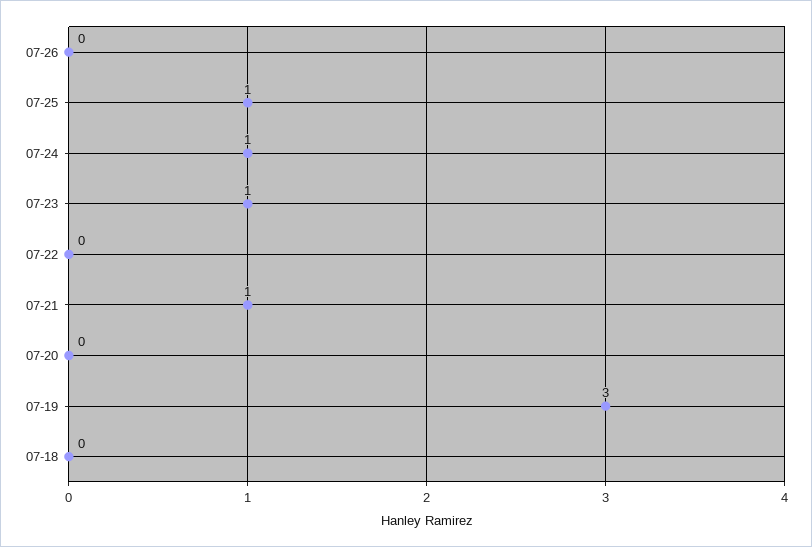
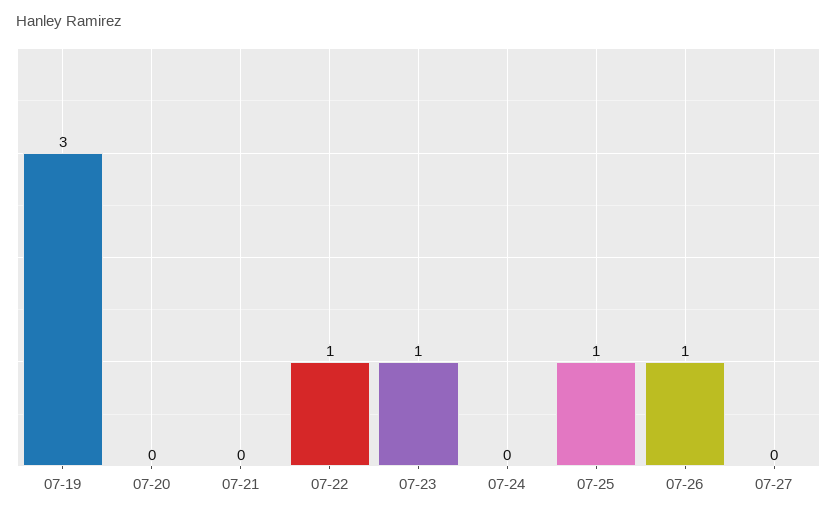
07-26: 0 -> 1
07-24: 1 -> 0
07-22: 0 -> 1
07-21: 1 -> 0
07-18: 0 -> none
07-27: none -> 0

